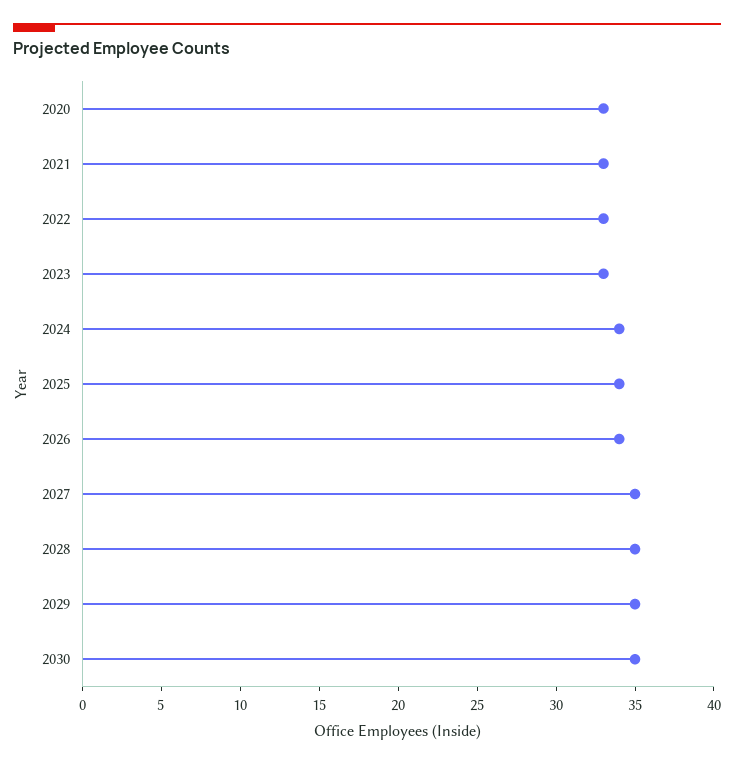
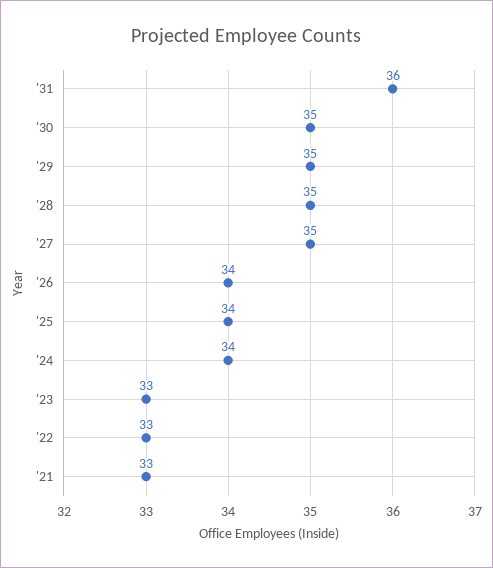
2020: 33 -> none
'31: none -> 36

